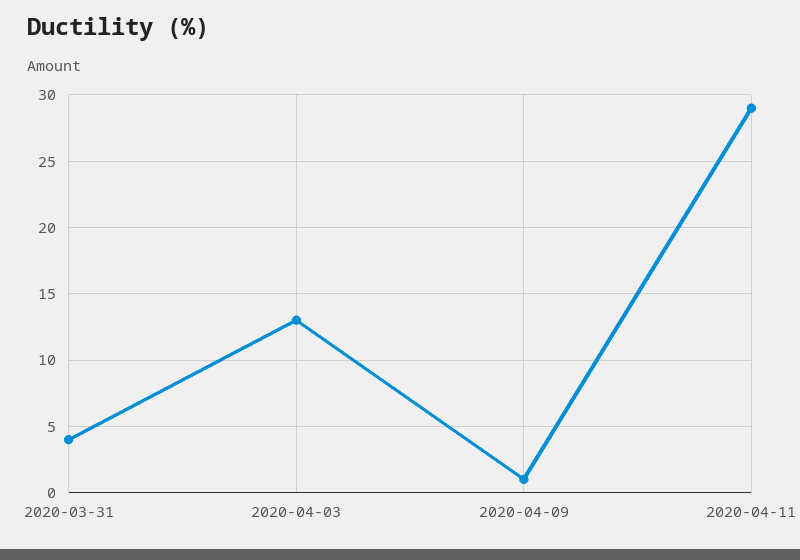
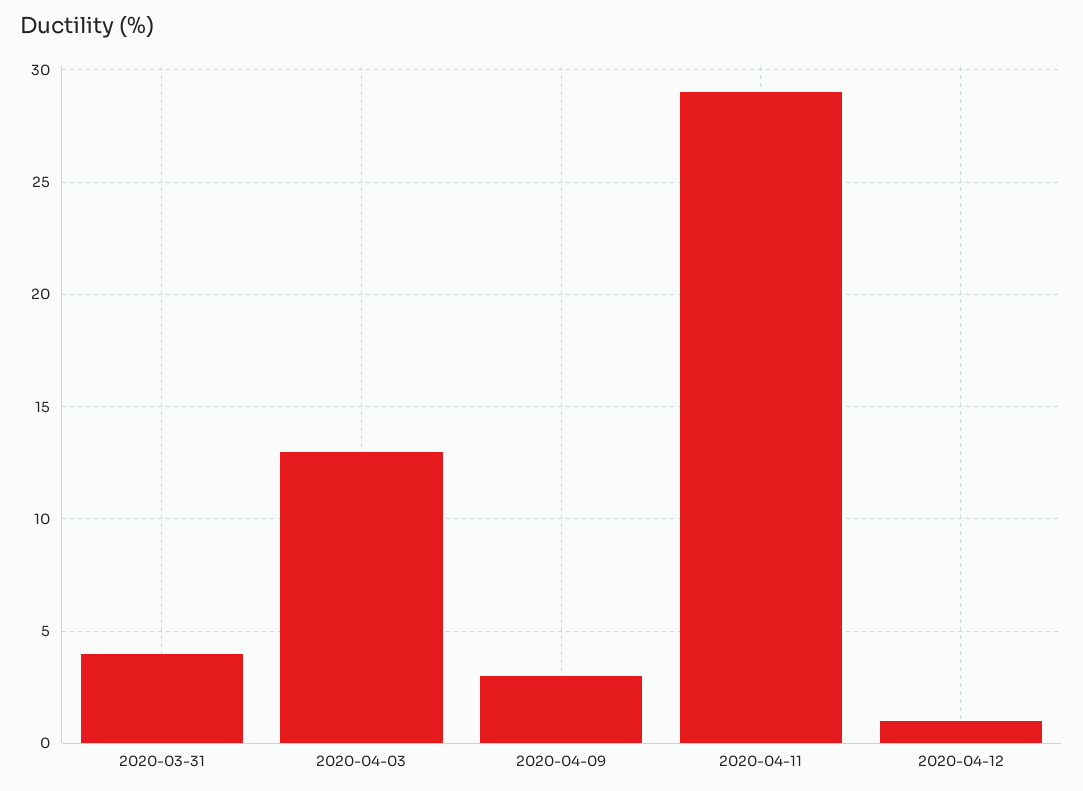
2020-04-09: 1 -> 3
2020-04-12: none -> 1

